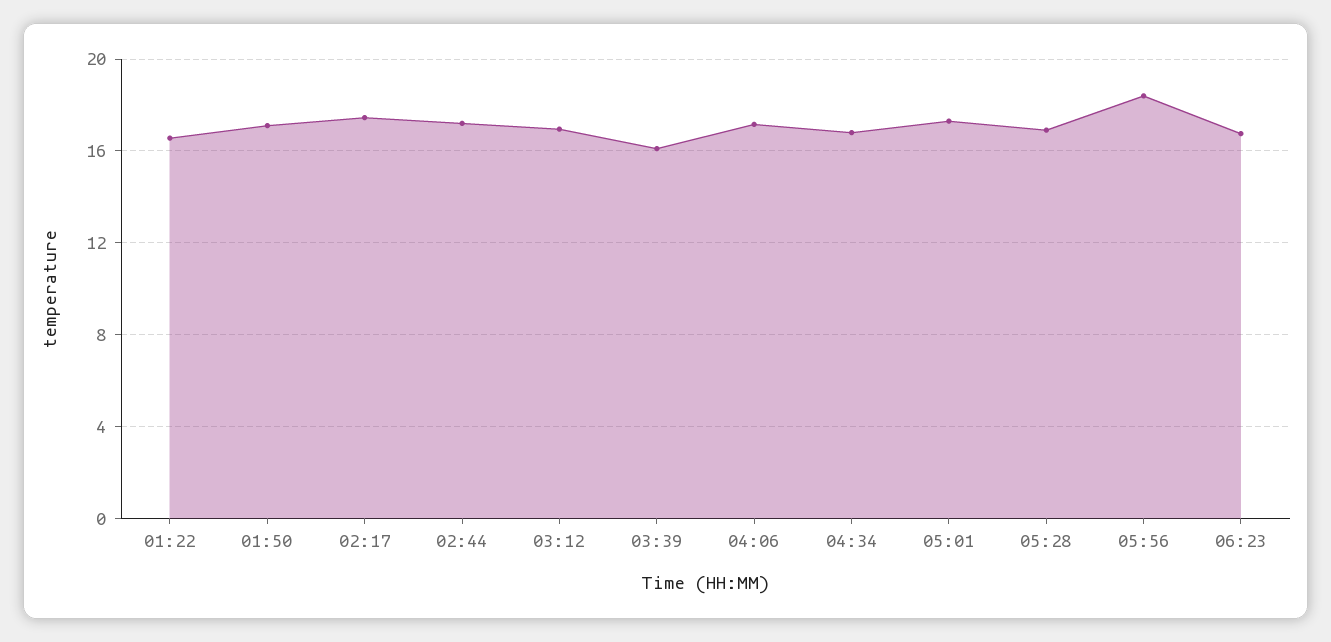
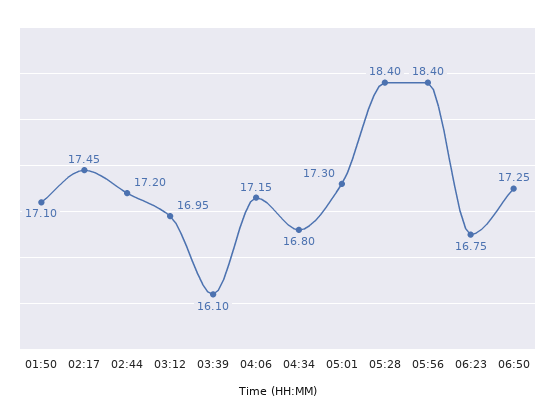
01:22: 16.5 -> none
05:28: 17 -> 18.4
06:50: none -> 17.25

